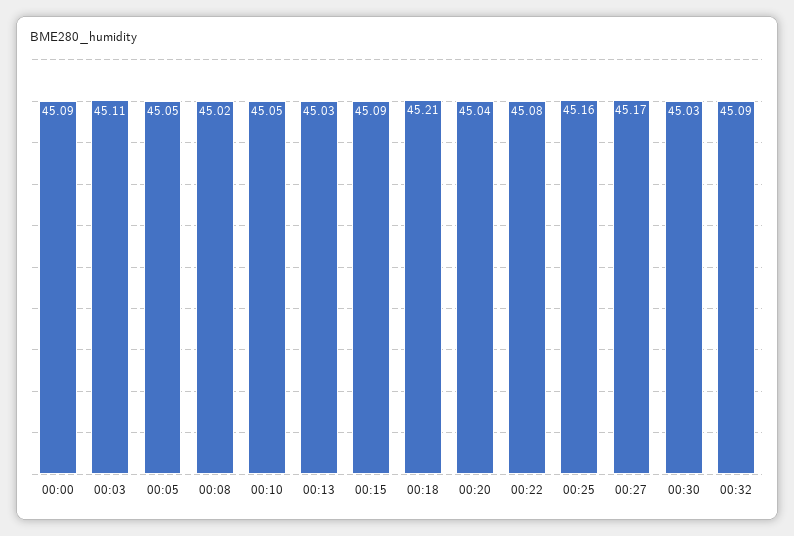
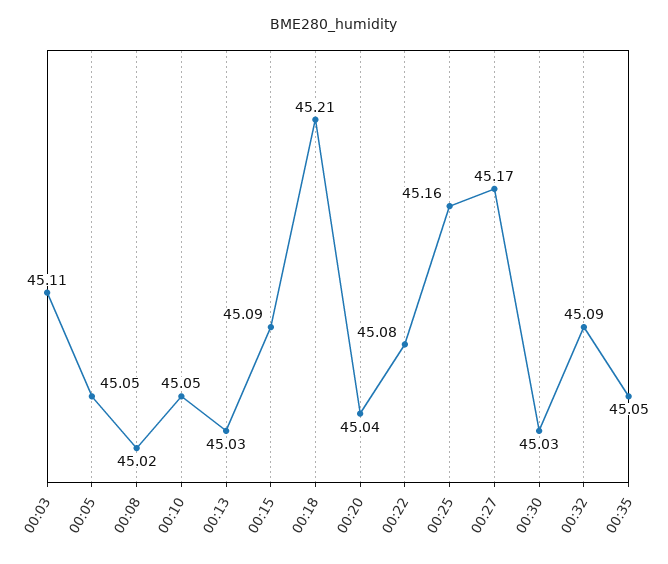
00:00: 45.09 -> none
00:35: none -> 45.05

